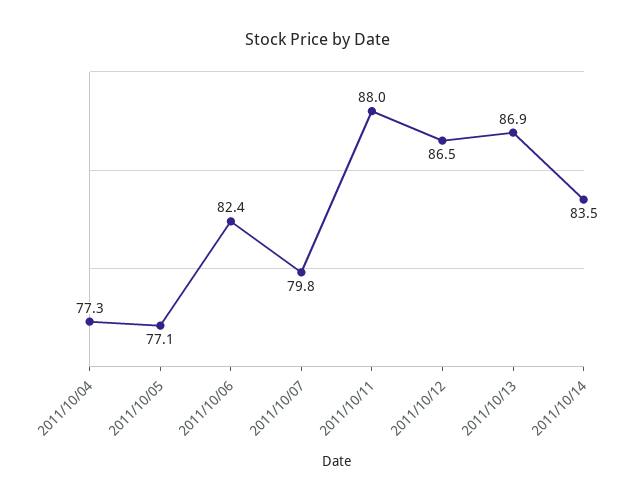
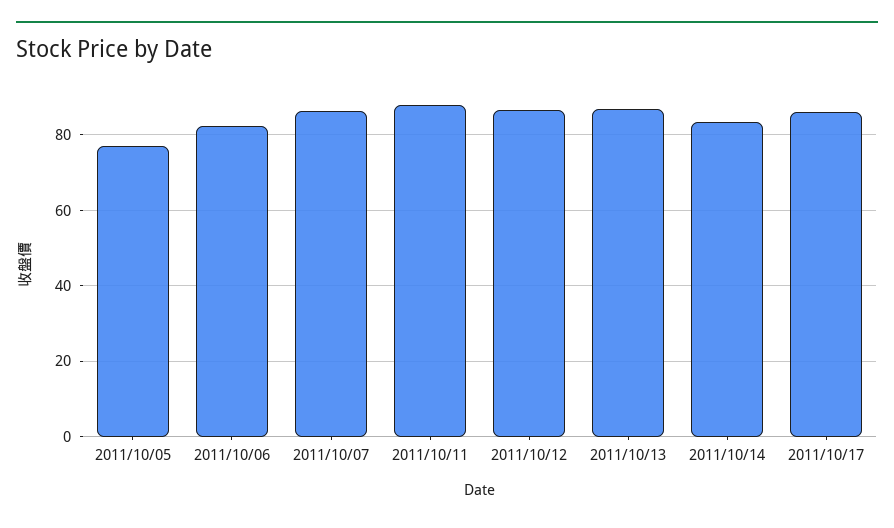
2011/10/04: 77.3 -> none
2011/10/07: 79.8 -> 86
2011/10/17: none -> 86

